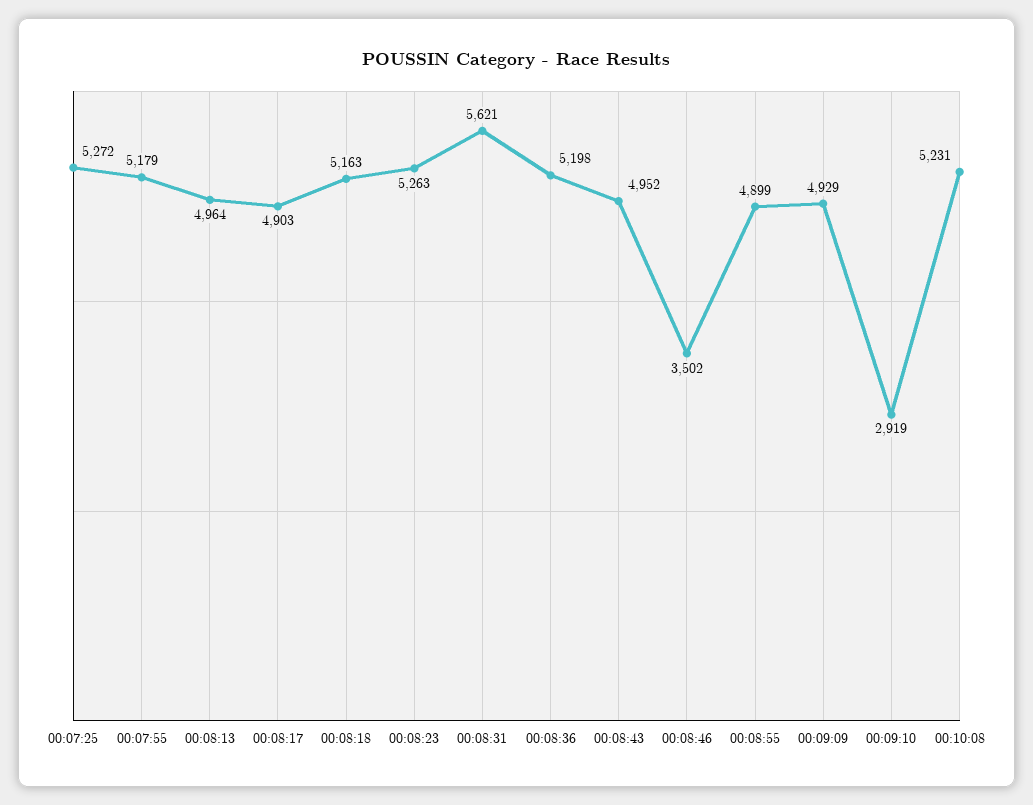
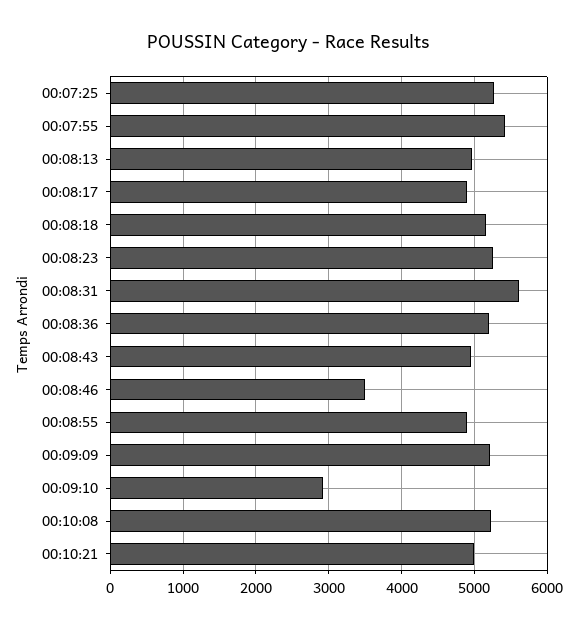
00:07:55: 5179 -> 5400
00:09:09: 4929 -> 5200
00:10:21: none -> 5000

